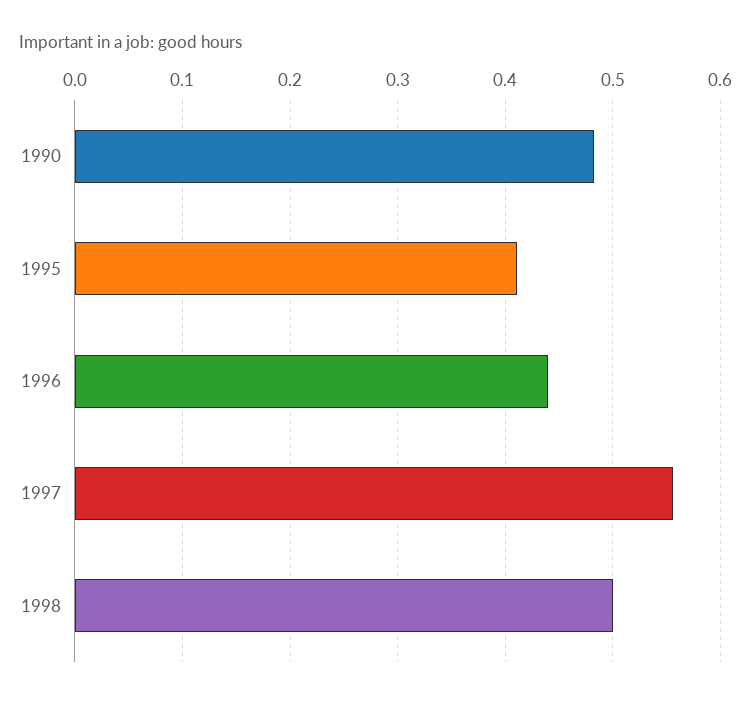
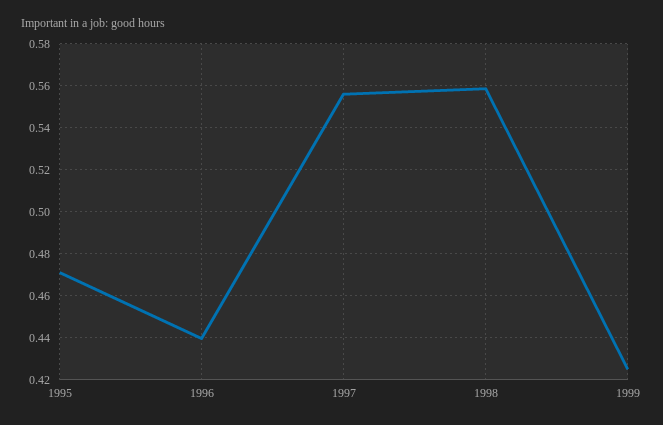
1990: 0.48 -> none
1995: 0.41 -> 0.47
1998: 0.5 -> 0.56
1999: none -> 0.425

